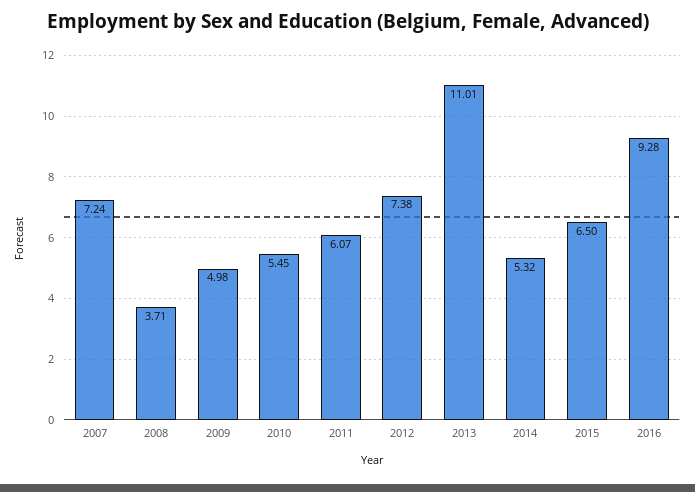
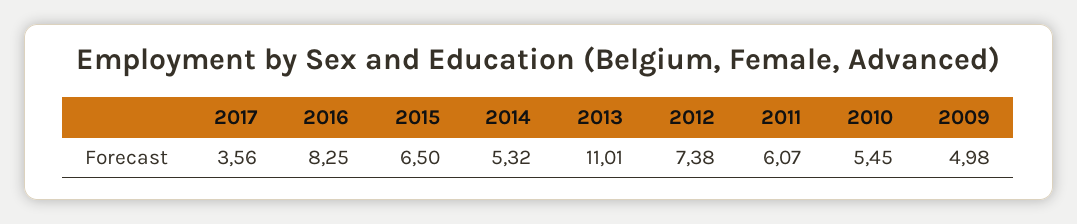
2007: 7.24 -> none
2008: 3.71 -> none
2016: 9.28 -> 8.25
2017: none -> 3.56

